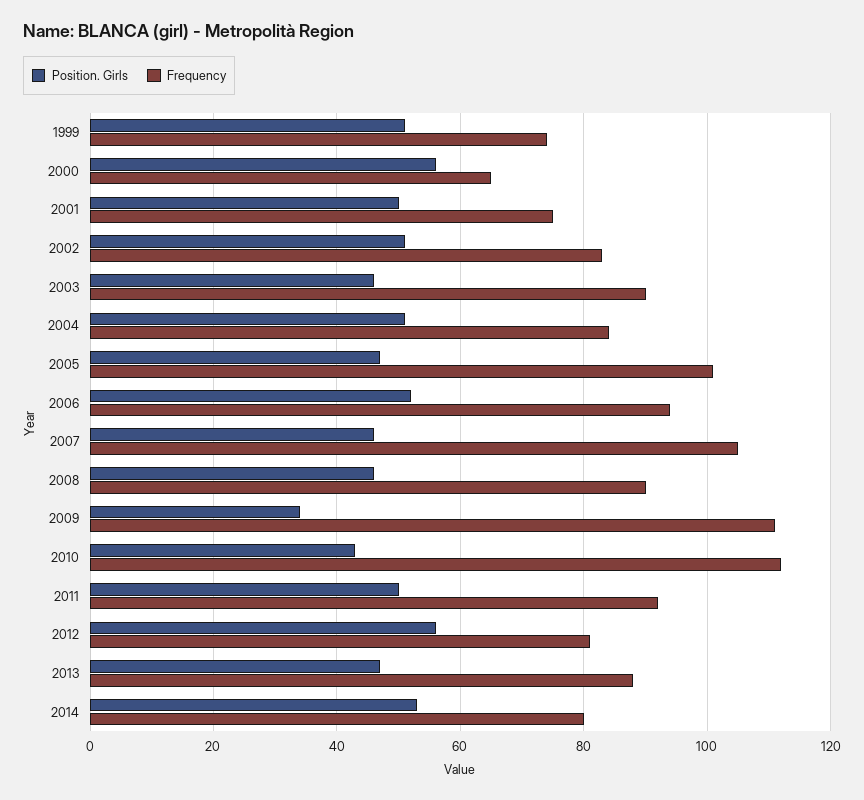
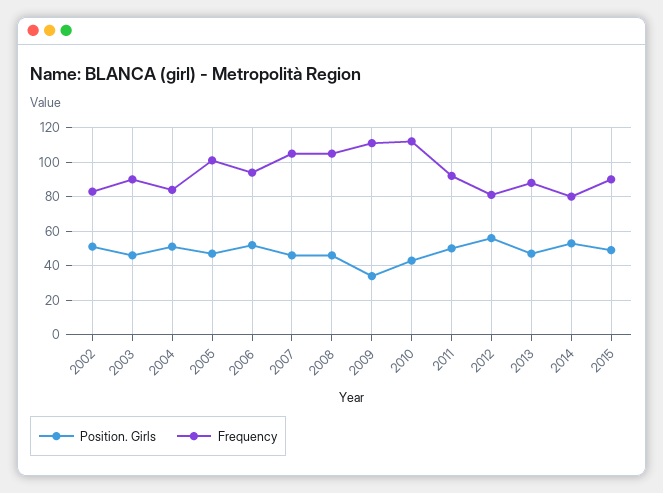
Position. Girls, 1999: 50 -> none
Frequency, 1999: 75 -> none
Position. Girls, 2000: 55 -> none
Frequency, 2000: 65 -> none
Position. Girls, 2001: 50 -> none
Frequency, 2001: 75 -> none
Frequency, 2008: 90 -> 105
Position. Girls, 2015: none -> 50
Frequency, 2015: none -> 90

